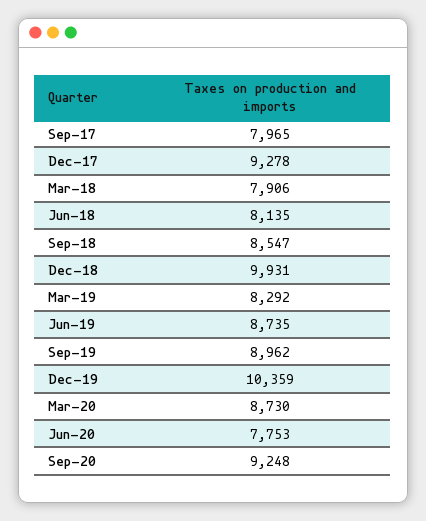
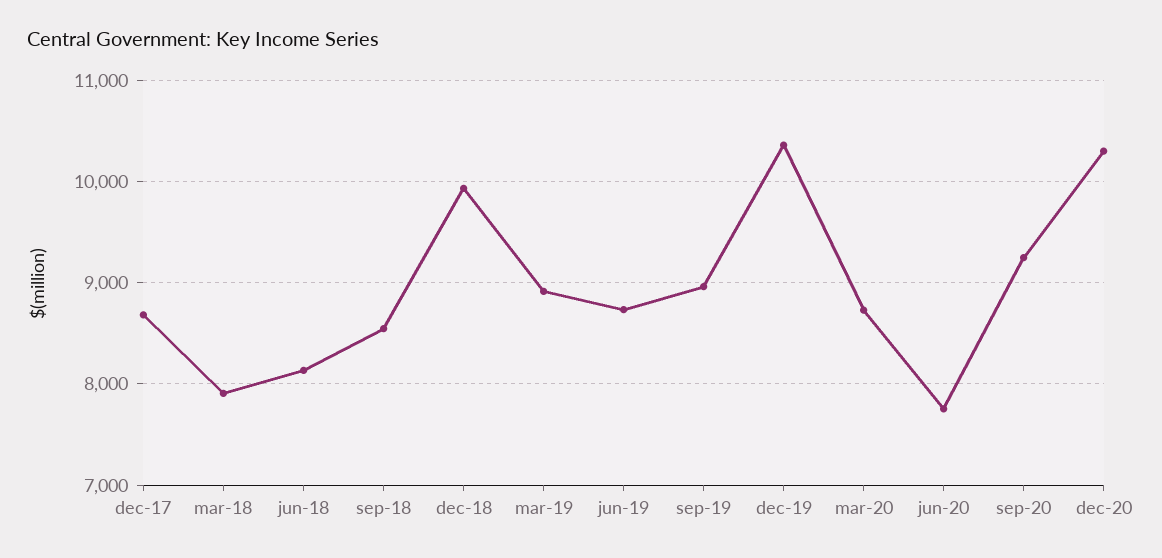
Sep-17: 7965 -> none
Dec-17: 9278 -> 8700
Mar-19: 8292 -> 8900
dec-20: none -> 10300

